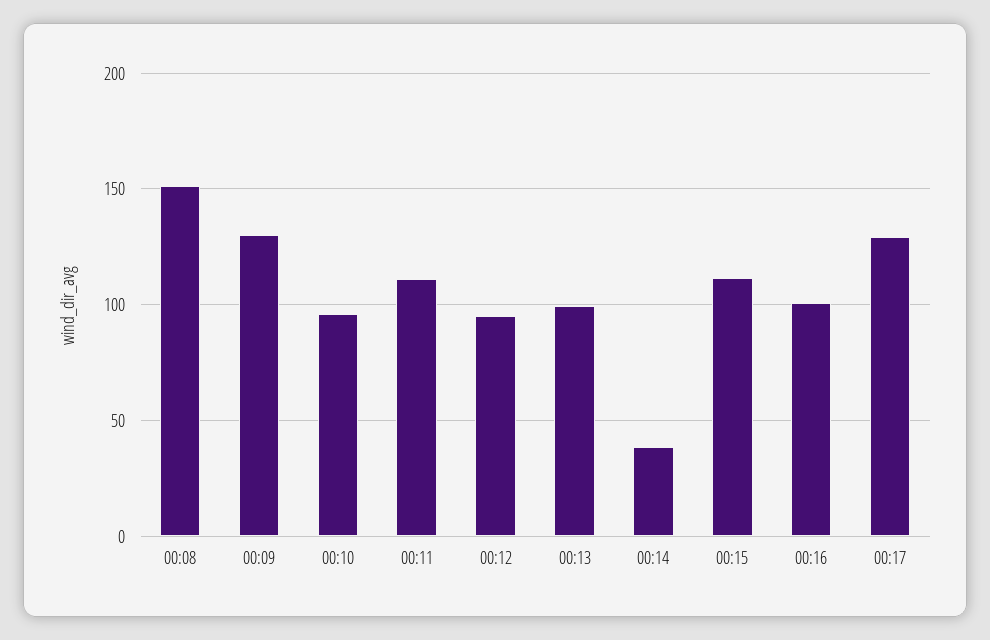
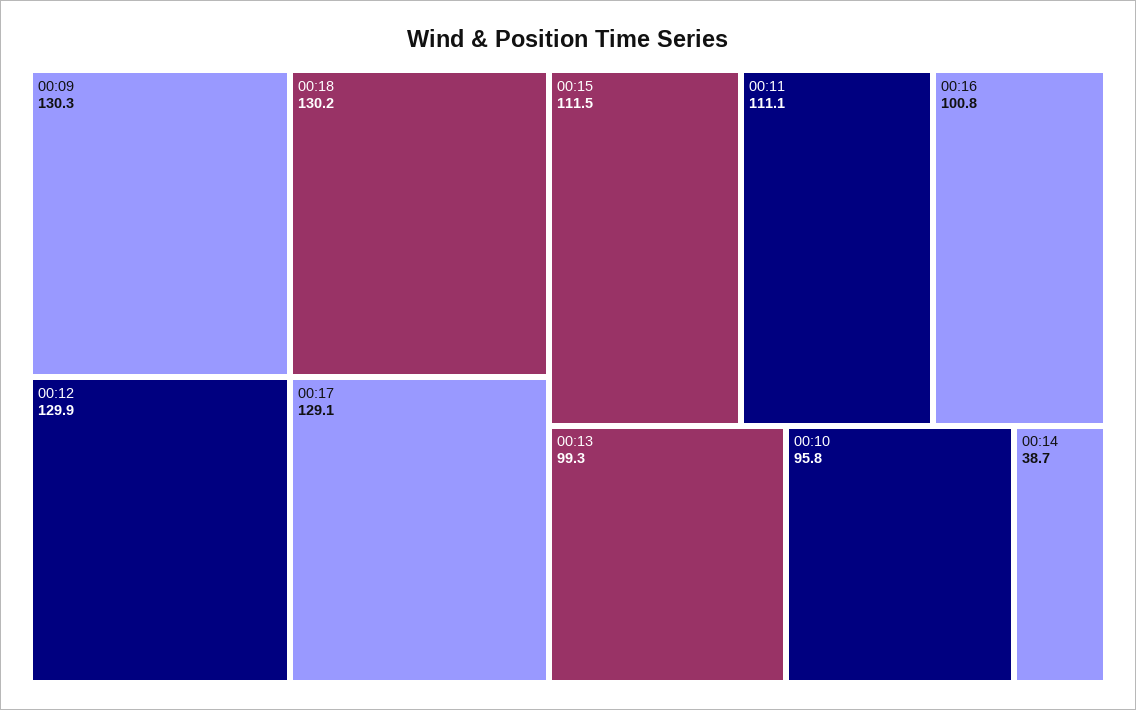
00:08: 150 -> none
00:12: 95 -> 129.9
00:18: none -> 130.2

